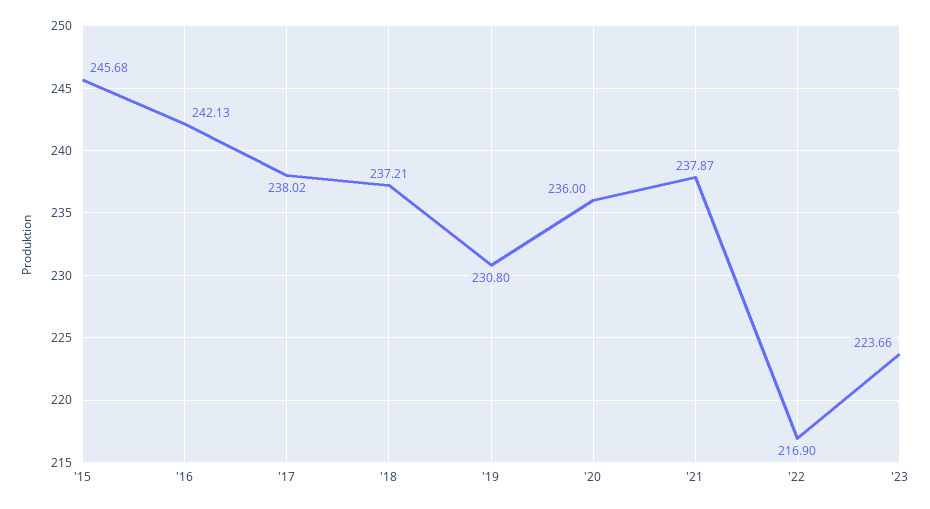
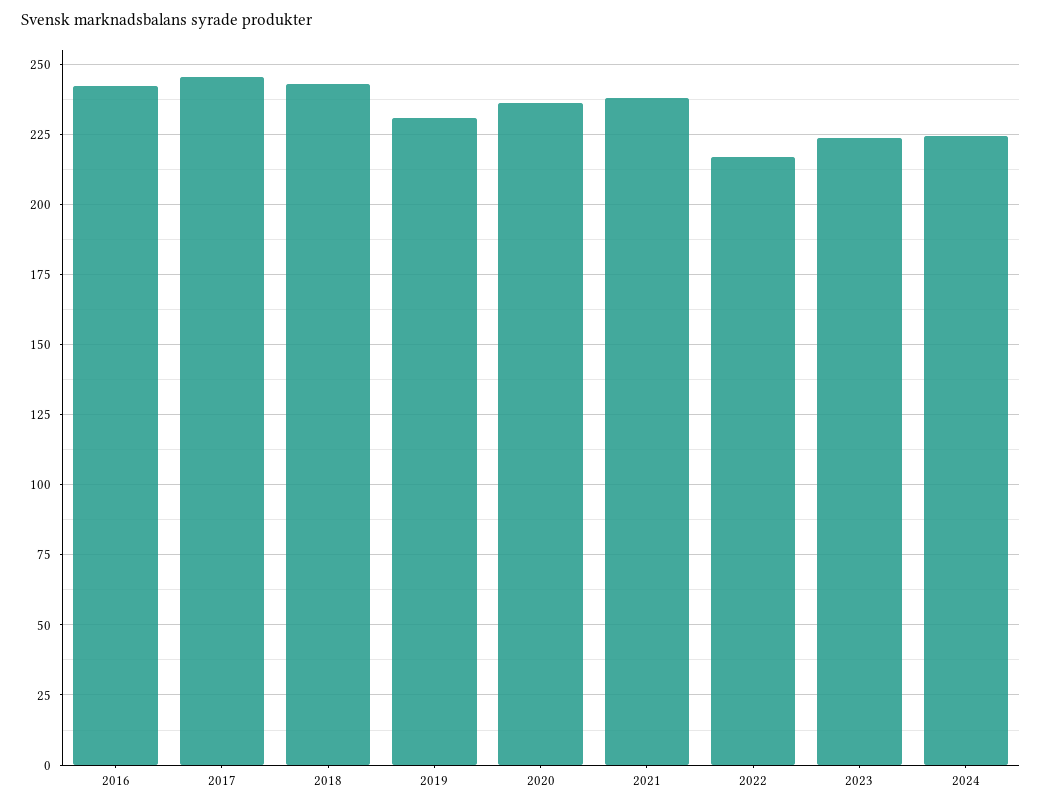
'15: 245.68 -> none
'17: 238.02 -> 245
'18: 237.21 -> 242.5
2024: none -> 225

